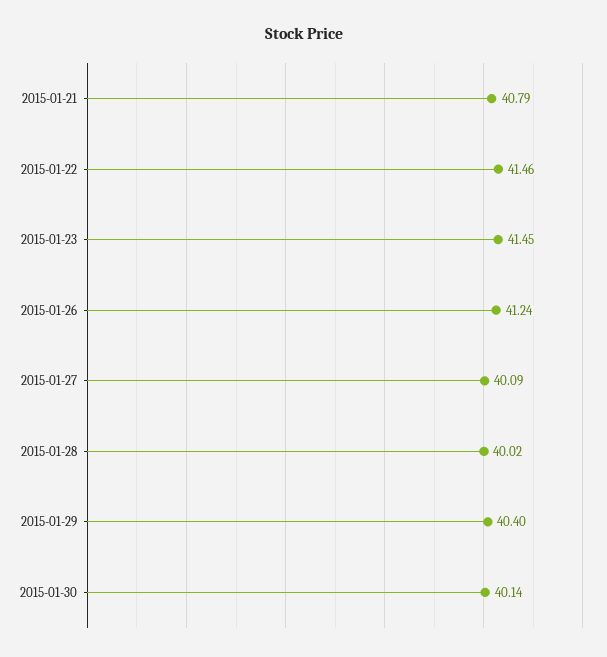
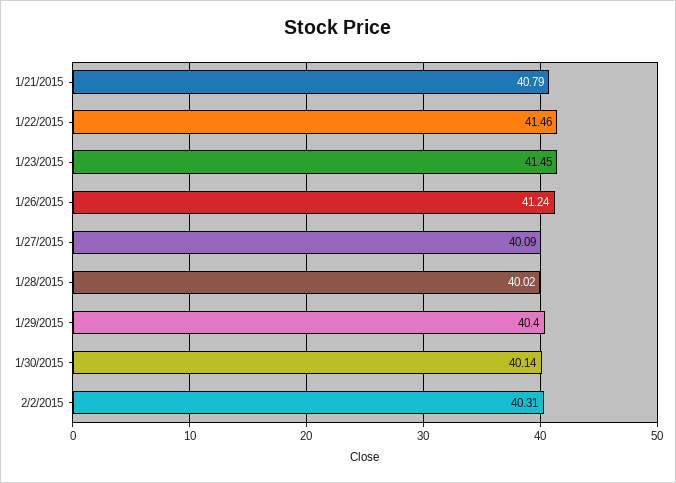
2/2/2015: none -> 40.31

